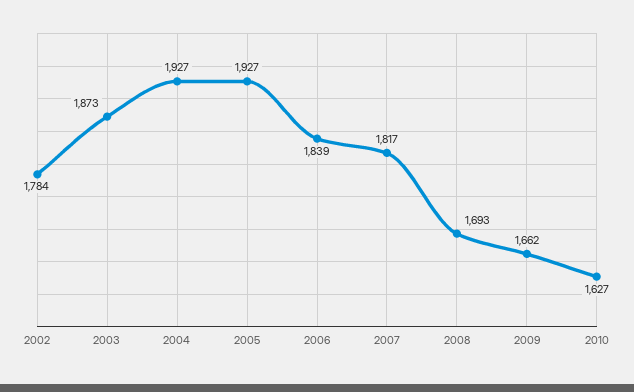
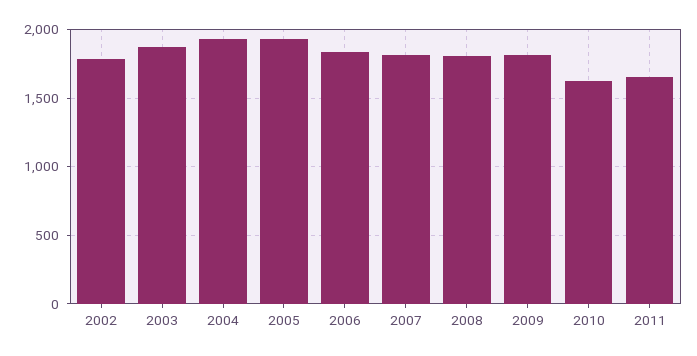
2008: 1693 -> 1800
2009: 1662 -> 1800
2011: none -> 1650

